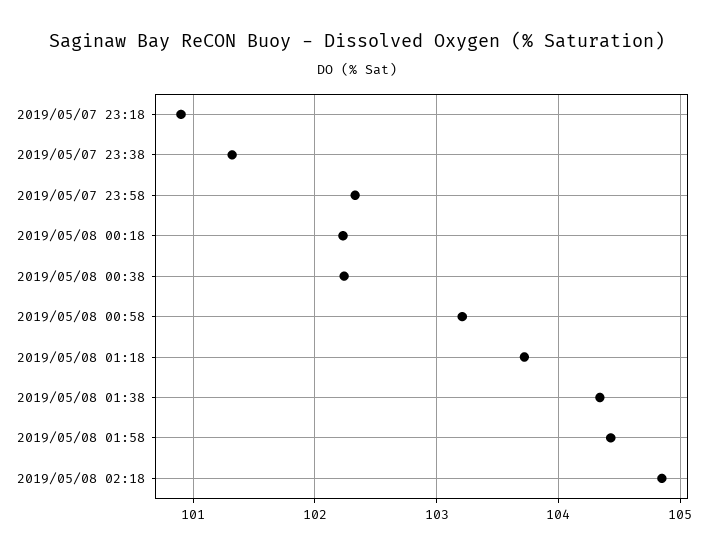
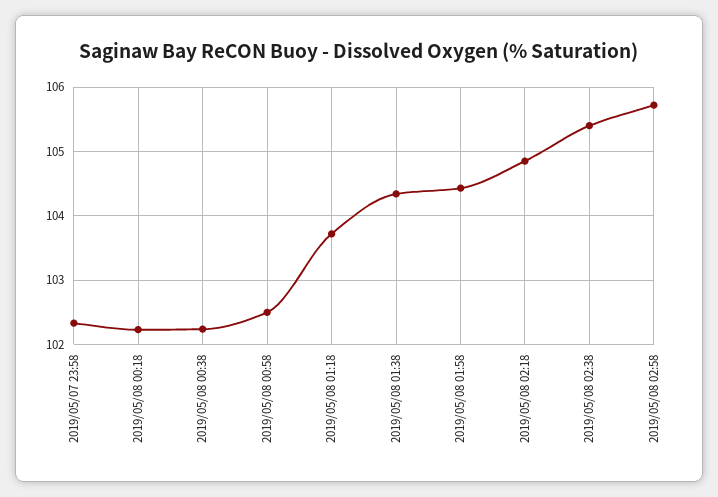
2019/05/07 23:18: 100.9 -> none
2019/05/07 23:38: 101.3 -> none
2019/05/08 00:58: 103.2 -> 102.5
2019/05/08 02:38: none -> 105.4
2019/05/08 02:58: none -> 105.7

